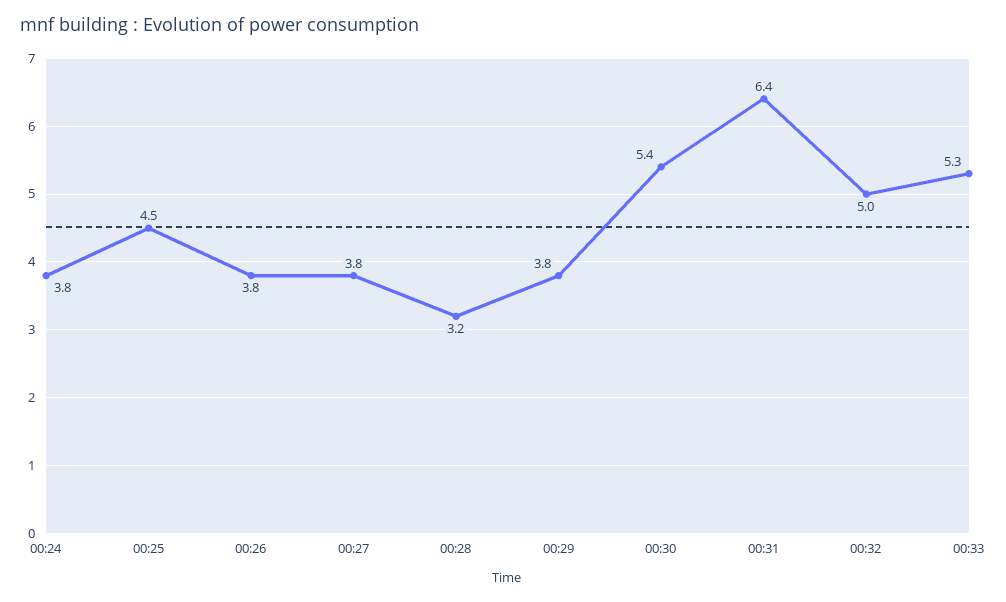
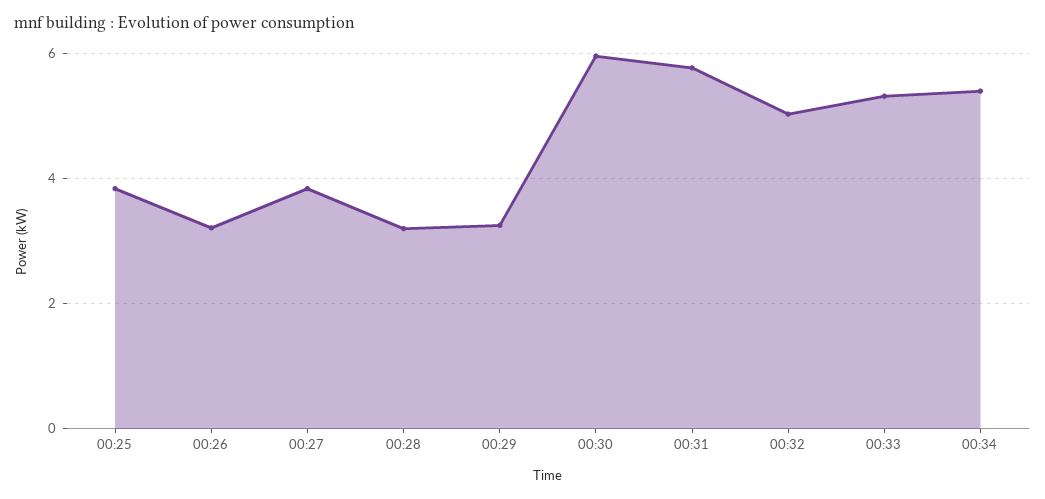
00:24: 3.8 -> none
00:25: 4.5 -> 3.8
00:26: 3.8 -> 3.2
00:29: 3.8 -> 3.2
00:30: 5.4 -> 6
00:31: 6.4 -> 5.8
00:34: none -> 5.4

